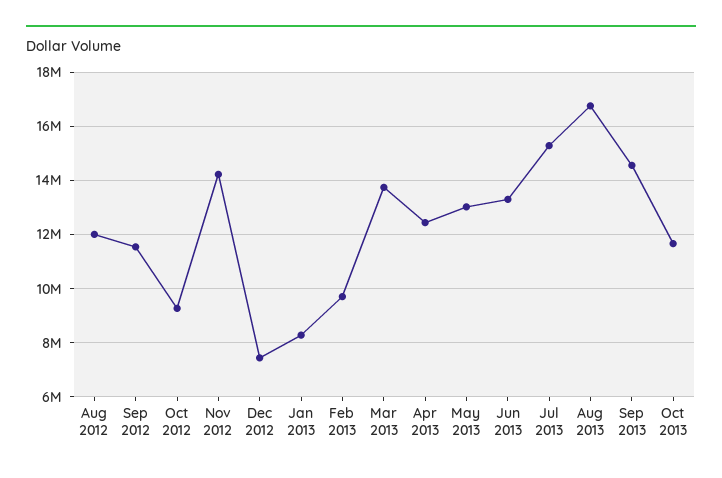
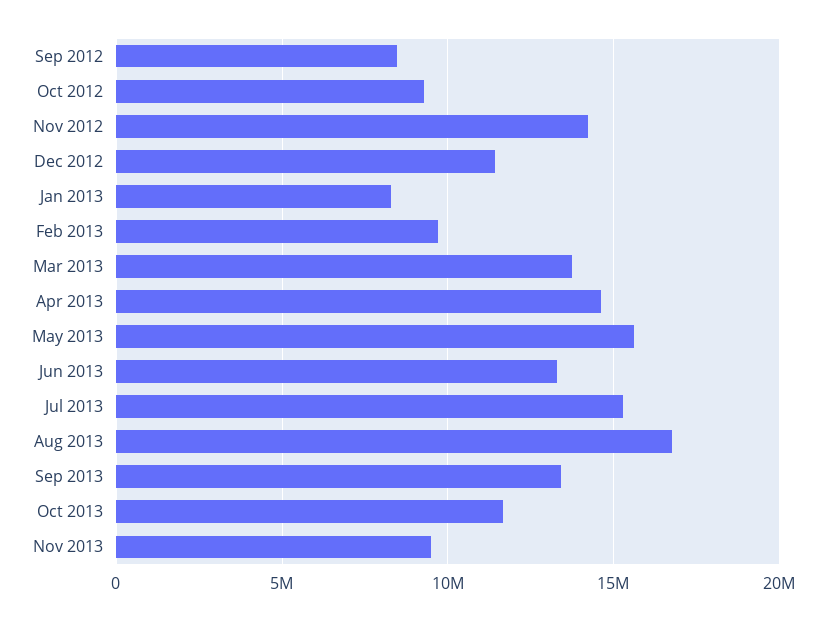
Aug 2012: 12000000 -> none
Sep 2012: 11500000 -> 8500000
Dec 2012: 7500000 -> 11500000
Apr 2013: 12500000 -> 14500000
May 2013: 13000000 -> 15500000
Sep 2013: 14500000 -> 13500000
Nov 2013: none -> 9500000

